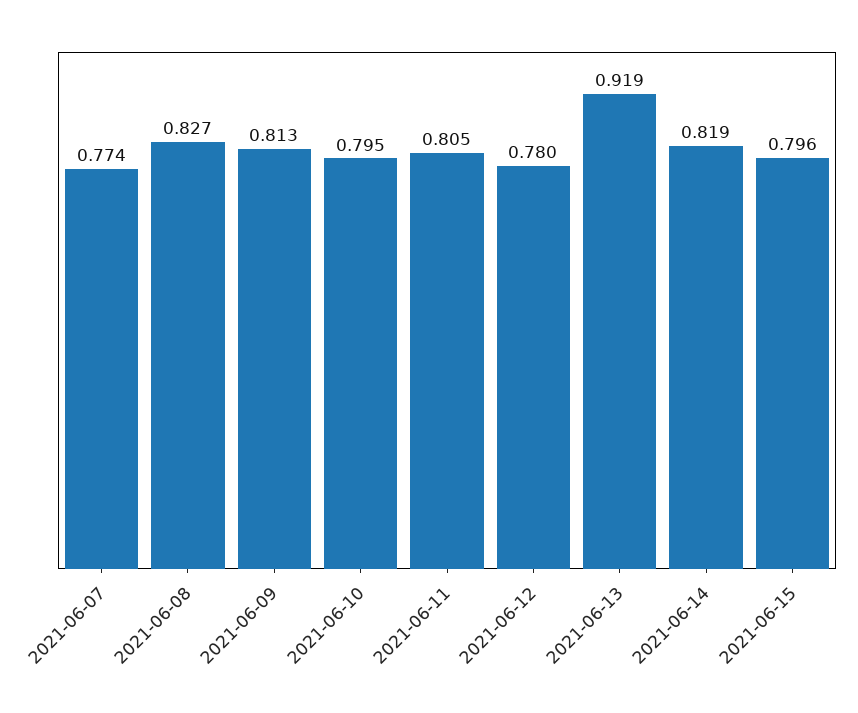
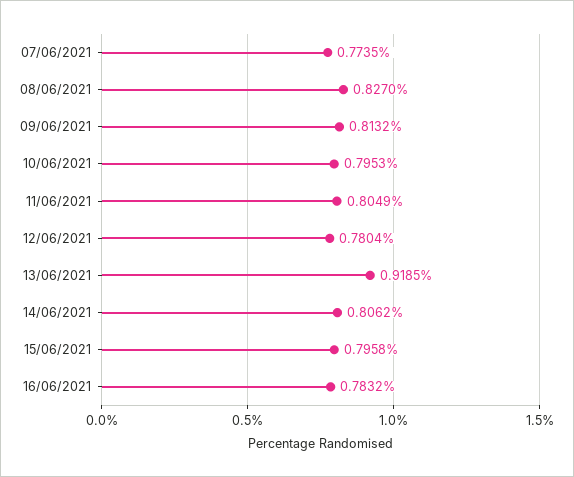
2021-06-14: 0.819 -> 0.8062
16/06/2021: none -> 0.7832

